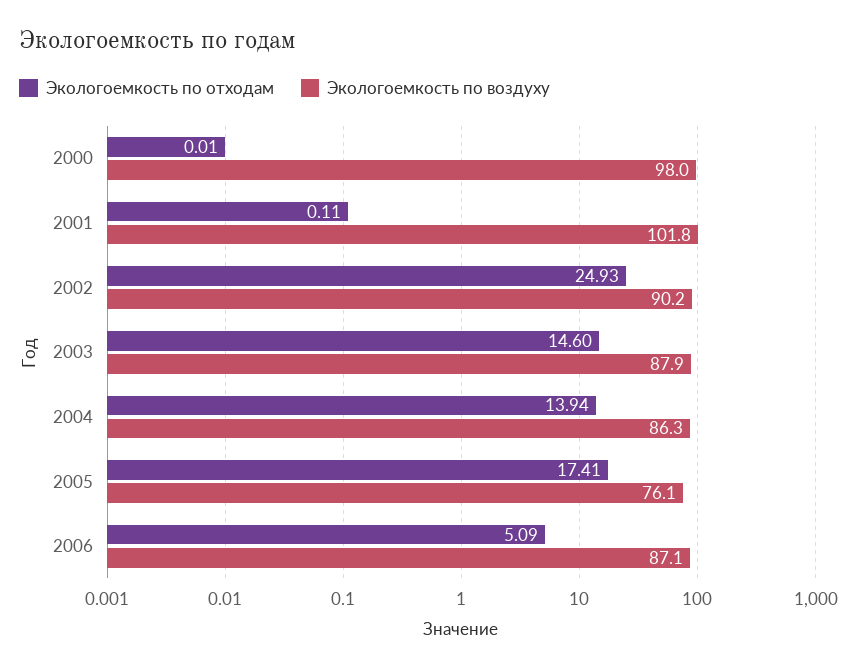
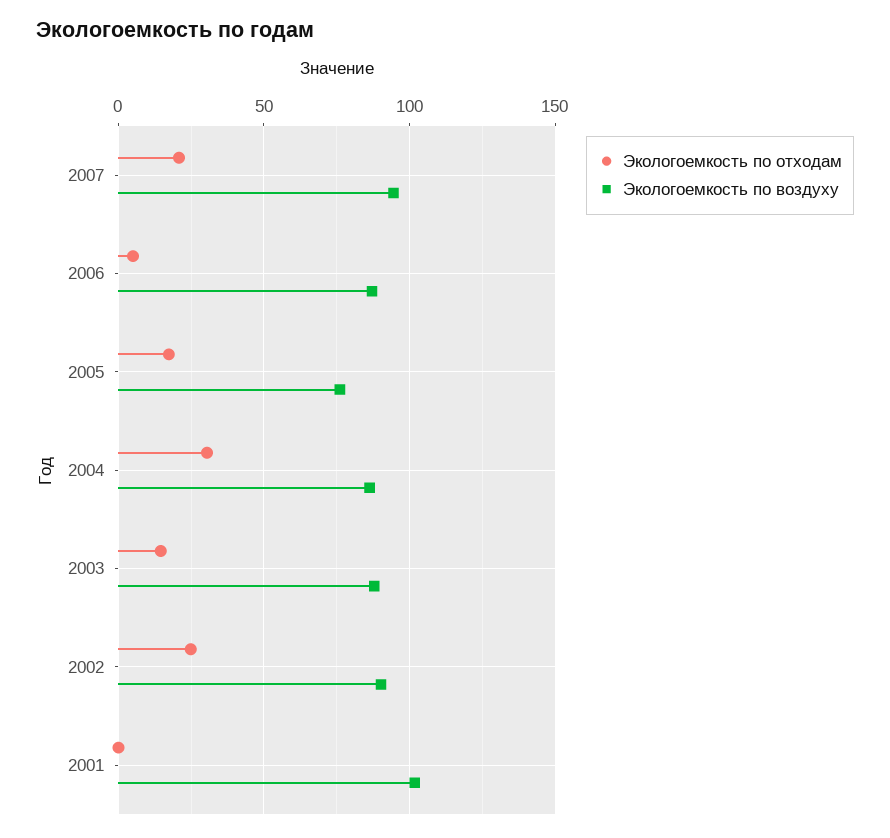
Экологоемкость по отходам, 2000: 0.01 -> none
Экологоемкость по воздуху, 2000: 98 -> none
Экологоемкость по отходам, 2004: 13.94 -> 30
Экологоемкость по отходам, 2007: none -> 20
Экологоемкость по воздуху, 2007: none -> 95

